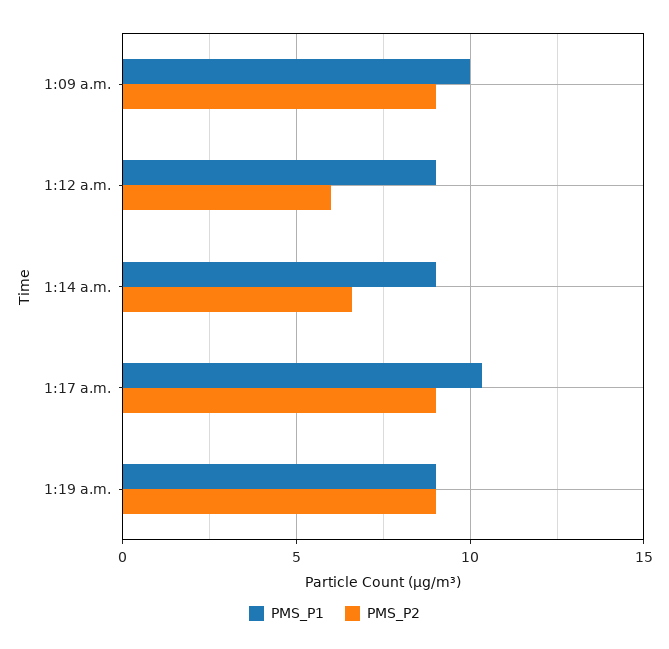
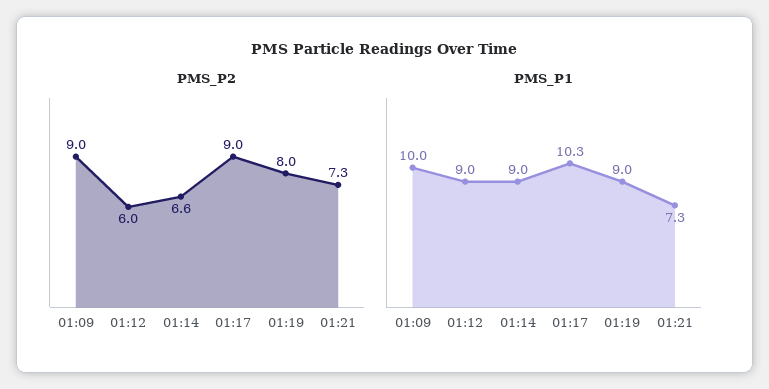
PMS_P2, 1:19 a.m.: 9 -> 8
PMS_P2, 01:21: none -> 7.3
PMS_P1, 01:21: none -> 7.3

